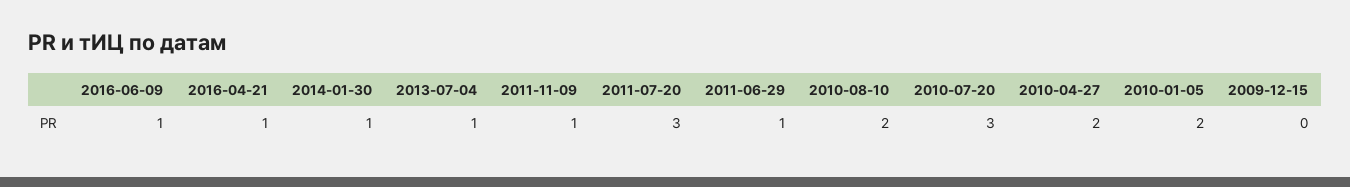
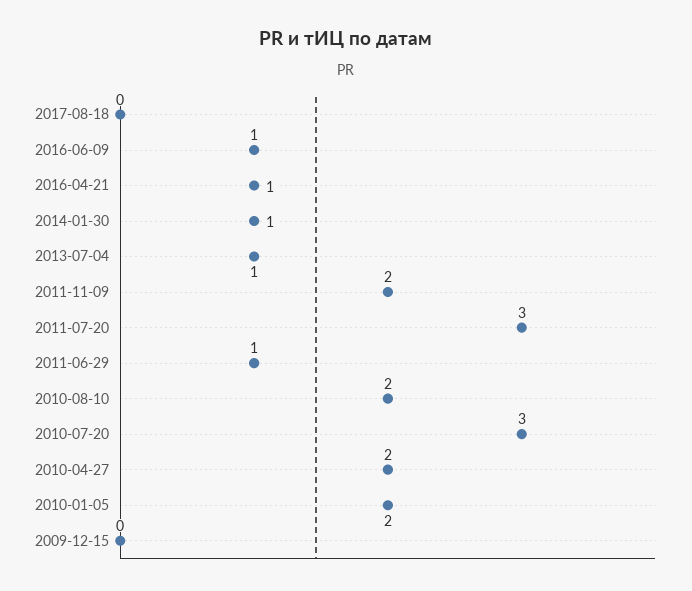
2011-11-09: 1 -> 2
2017-08-18: none -> 0

